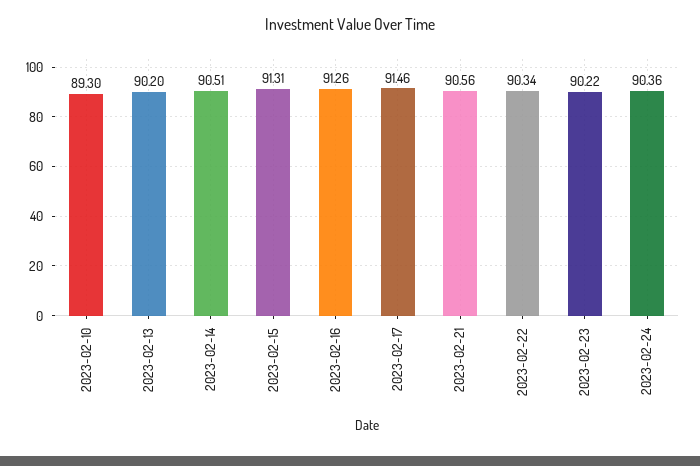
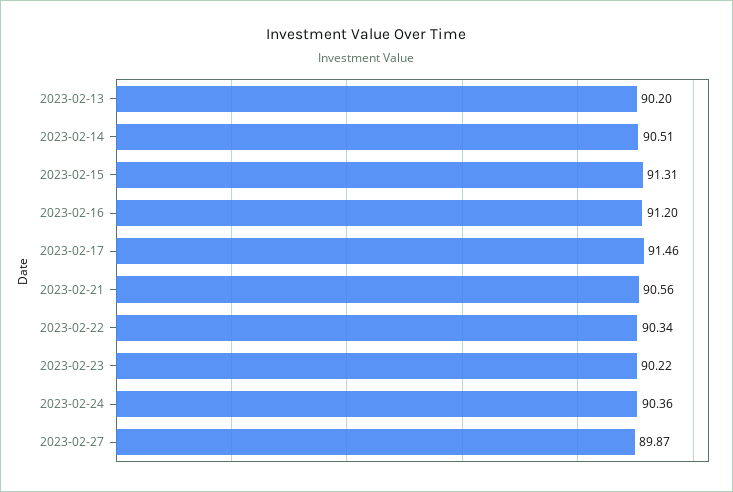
2023-02-10: 89.3 -> none
2023-02-16: 91.26 -> 91.2
2023-02-27: none -> 89.87

